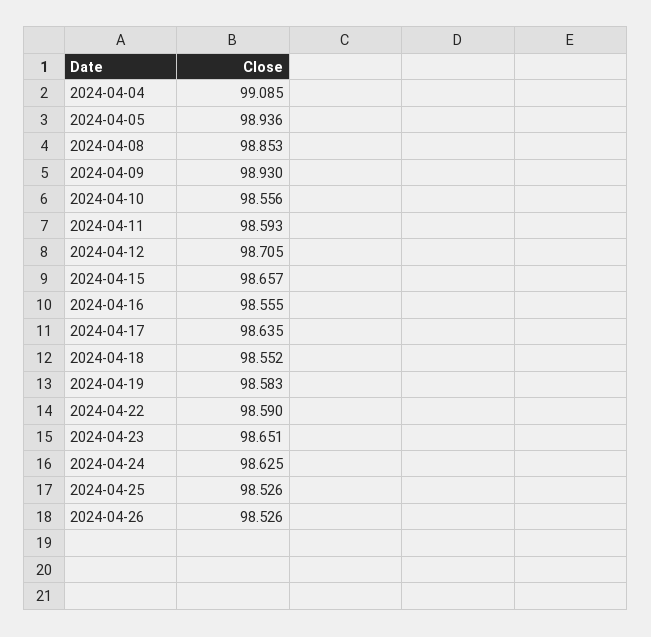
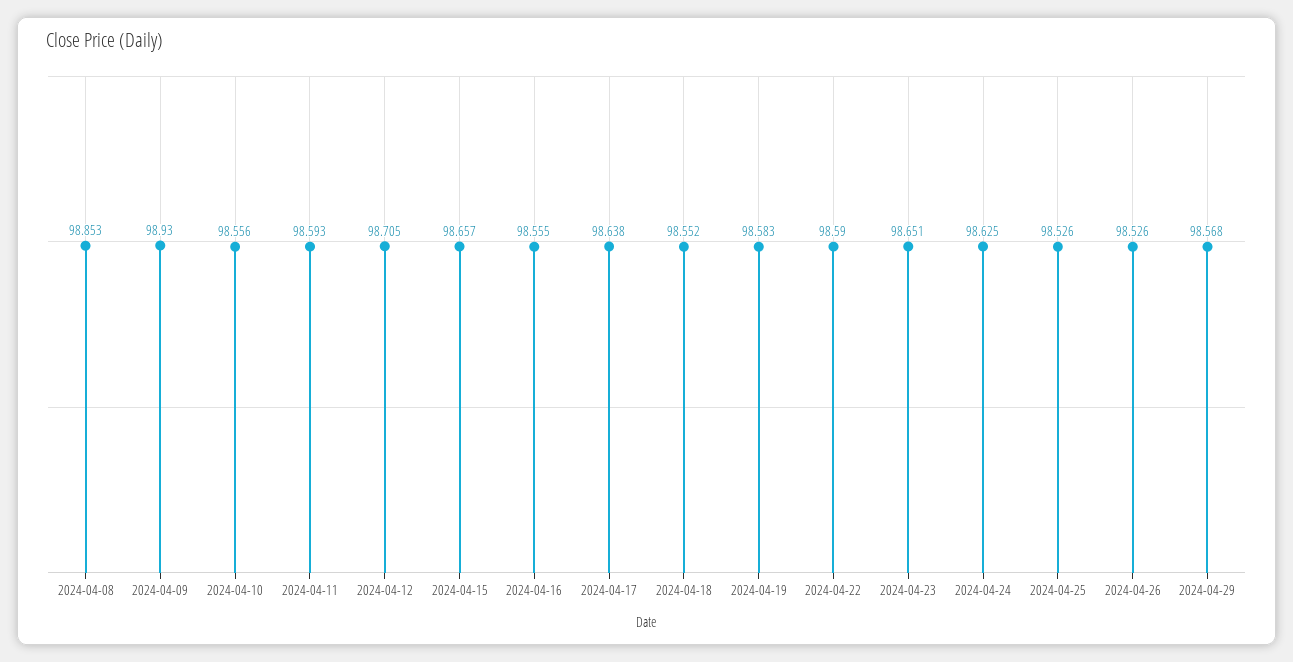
2024-04-04: 99.085 -> none
2024-04-05: 98.936 -> none
2024-04-17: 98.635 -> 98.638
2024-04-29: none -> 98.568

